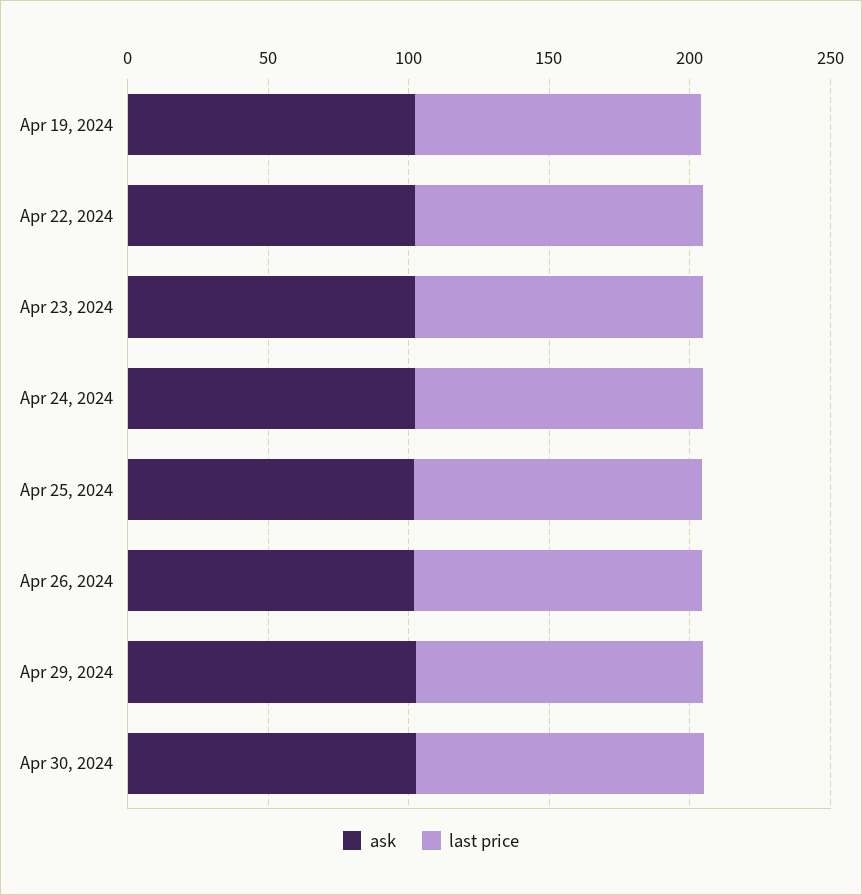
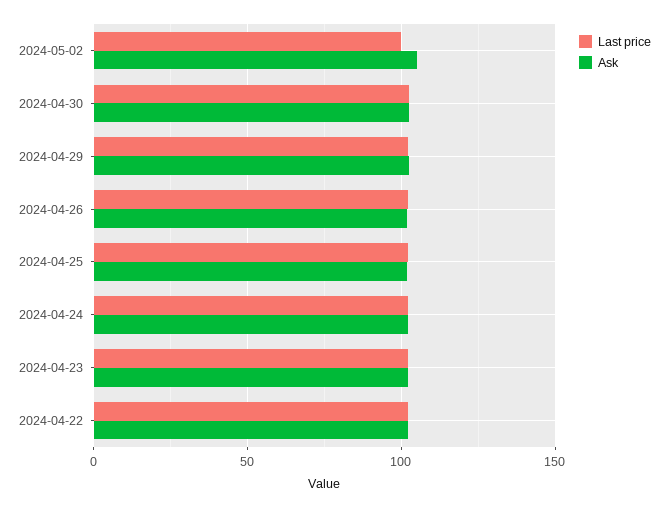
ask, Apr 19, 2024: 100 -> none
last price, Apr 19, 2024: 100 -> none
last price, 2024-05-02: none -> 100
ask, 2024-05-02: none -> 105

